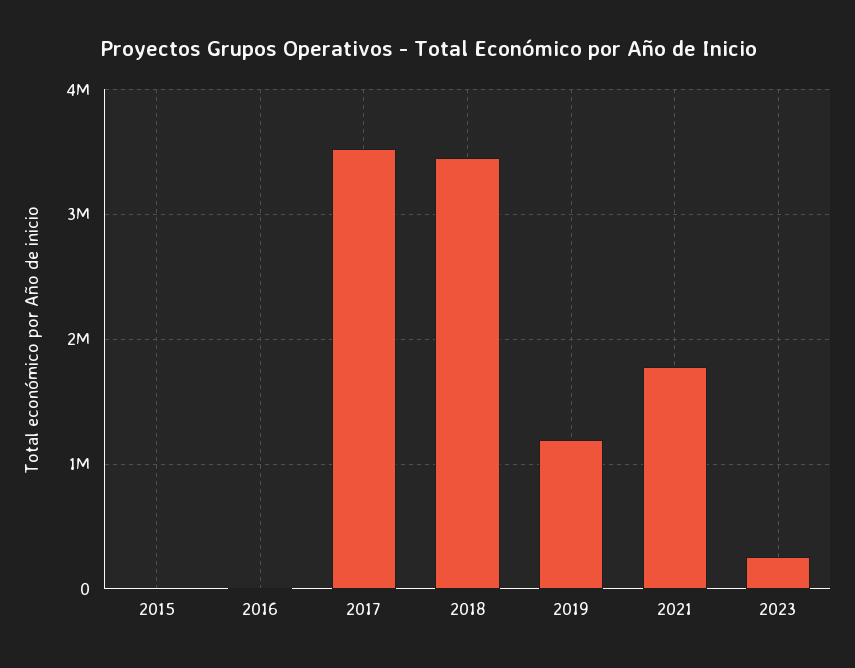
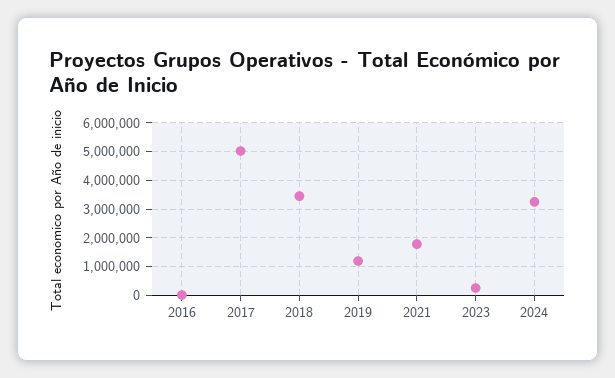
2015: 0 -> none
2017: 3500000 -> 5000000
2024: none -> 3250000

